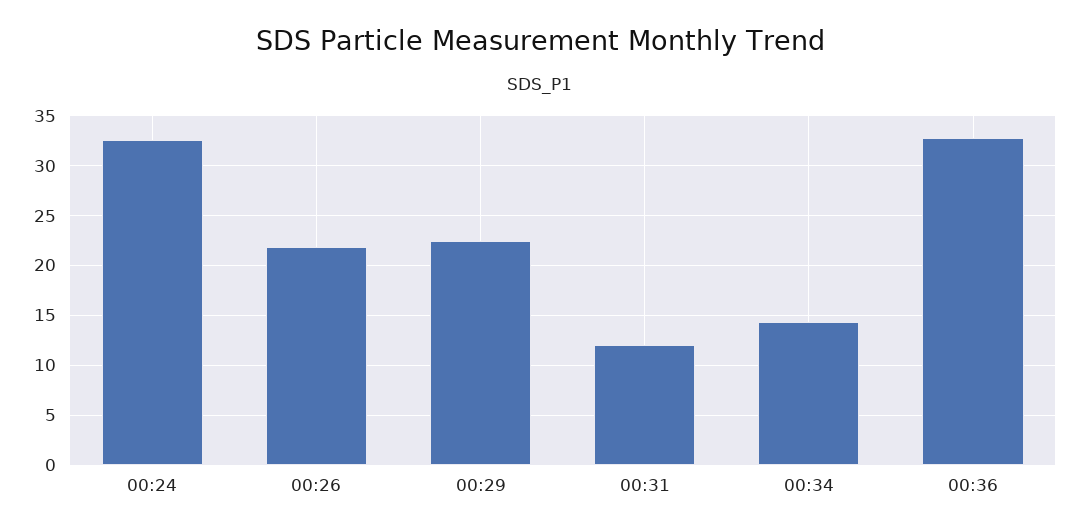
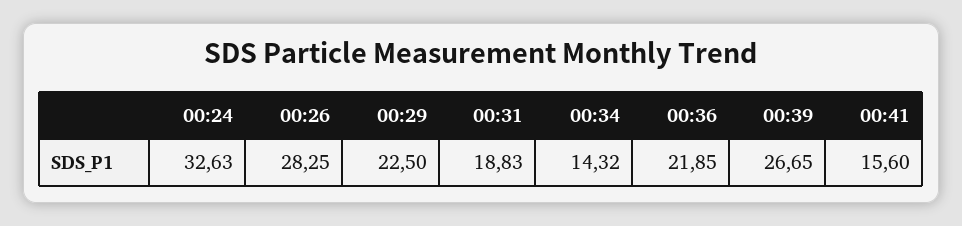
00:26: 22 -> 28.25
00:31: 12 -> 18.83
00:36: 33 -> 21.85
00:39: none -> 26.65
00:41: none -> 15.6

